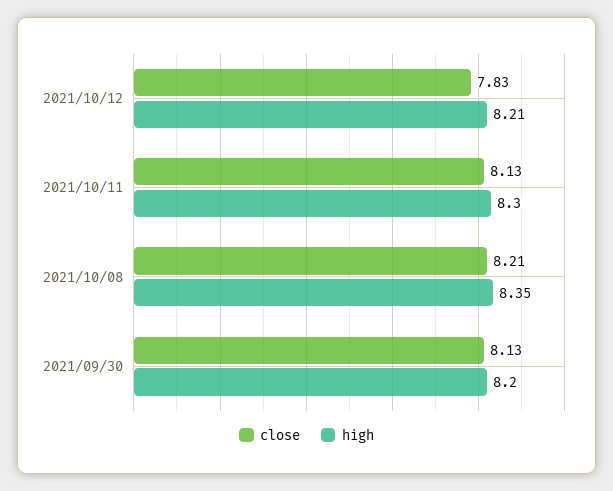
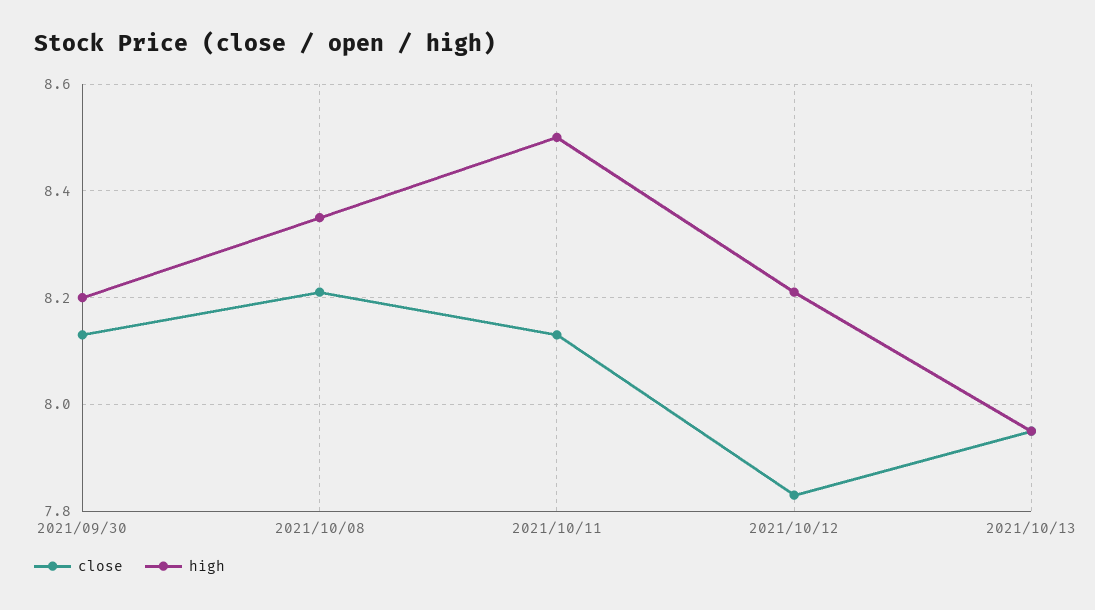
high, 2021/10/11: 8.3 -> 8.5
close, 2021/10/13: none -> 7.95
high, 2021/10/13: none -> 7.95

